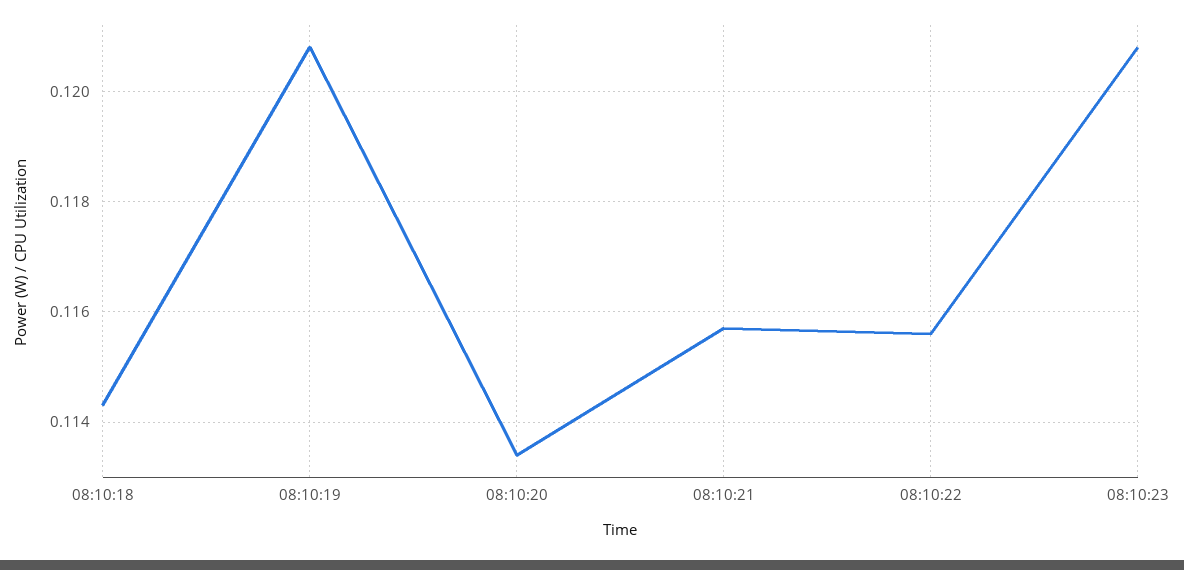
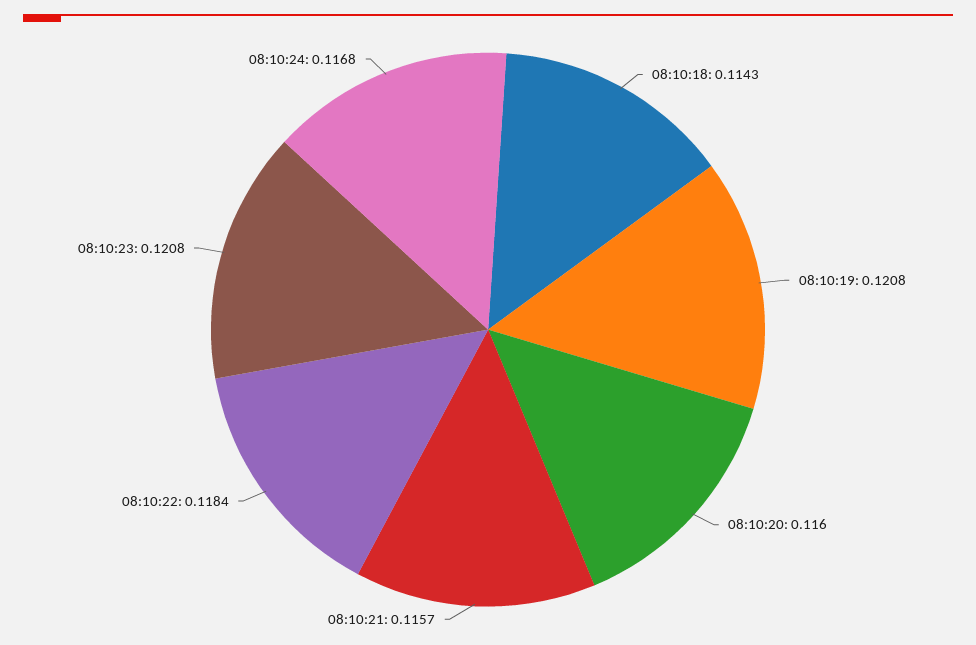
08:10:20: 0.1135 -> 0.116
08:10:22: 0.1155 -> 0.1184
08:10:24: none -> 0.1168

